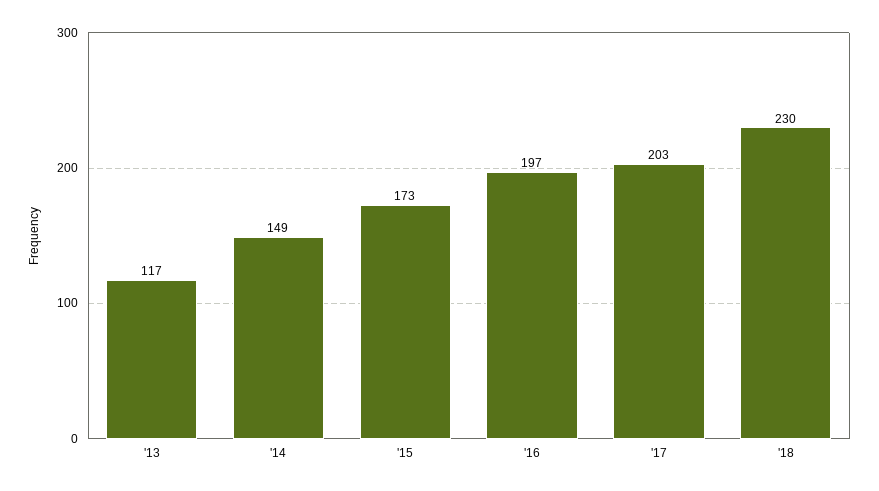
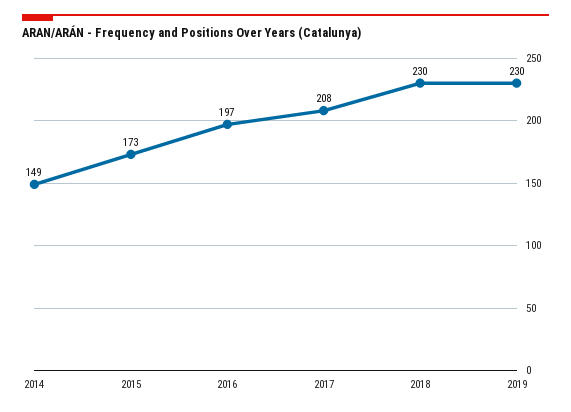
'13: 117 -> none
'17: 203 -> 208
2019: none -> 230

